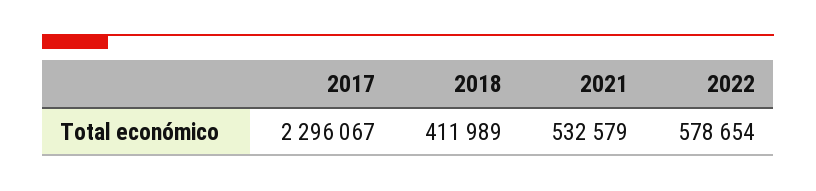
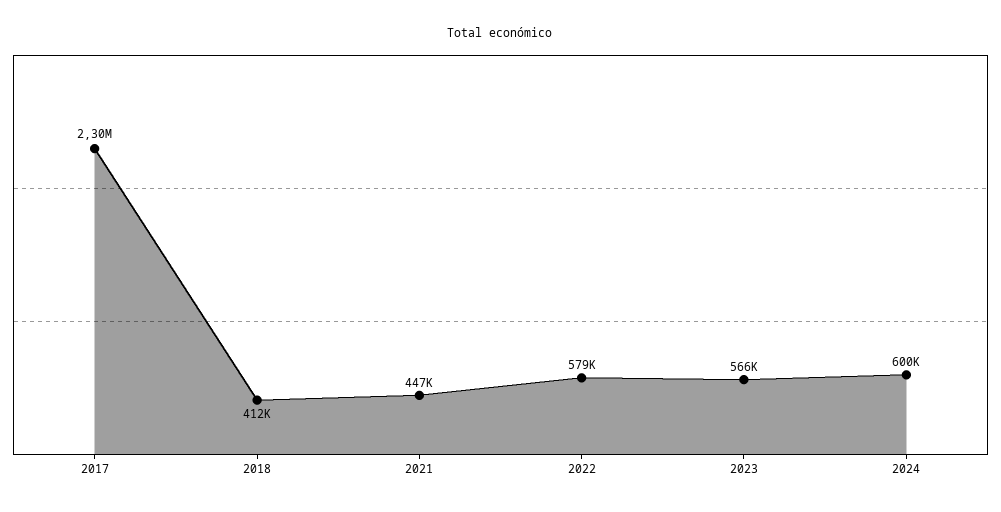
2021: 532579 -> 447000
2023: none -> 566000
2024: none -> 600000

